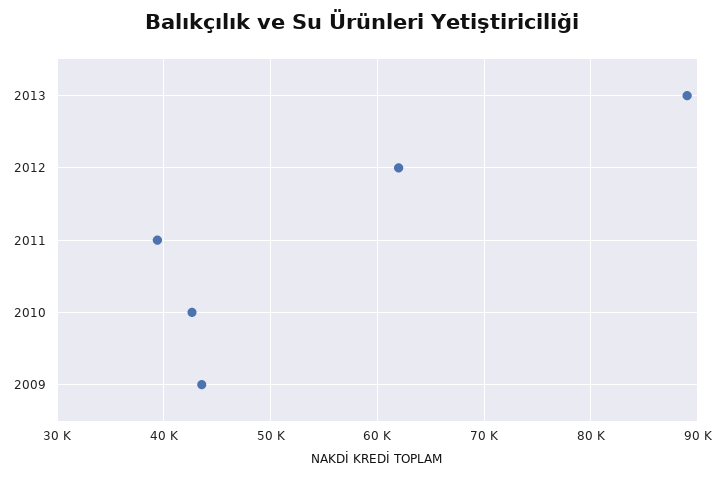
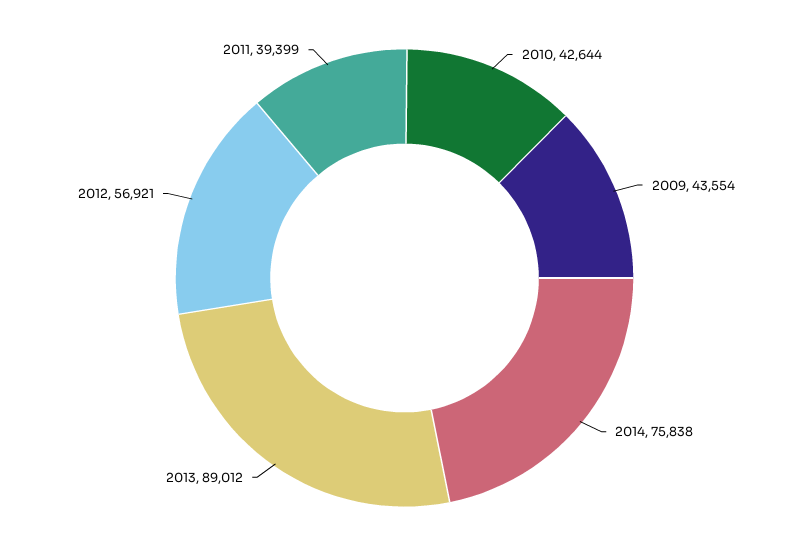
2012: 62000 -> 56921
2014: none -> 75838

